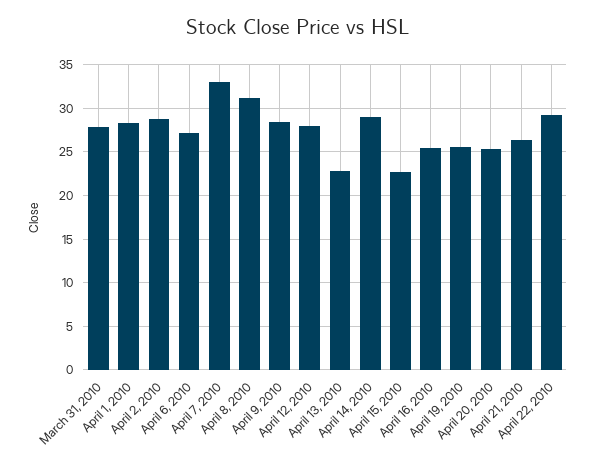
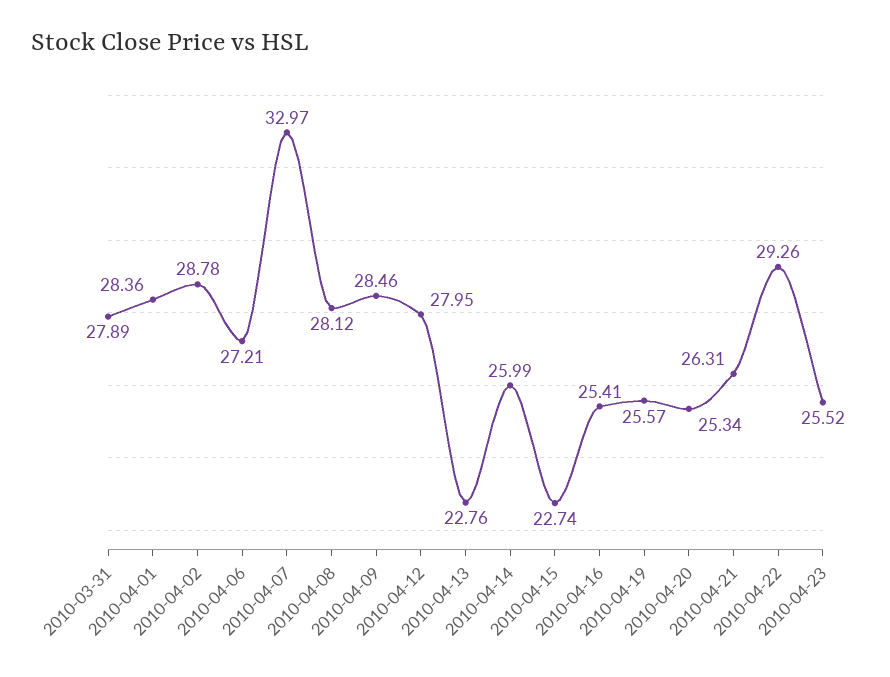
April 8, 2010: 31 -> 28.12
April 14, 2010: 29 -> 25.99
2010-04-23: none -> 25.52

